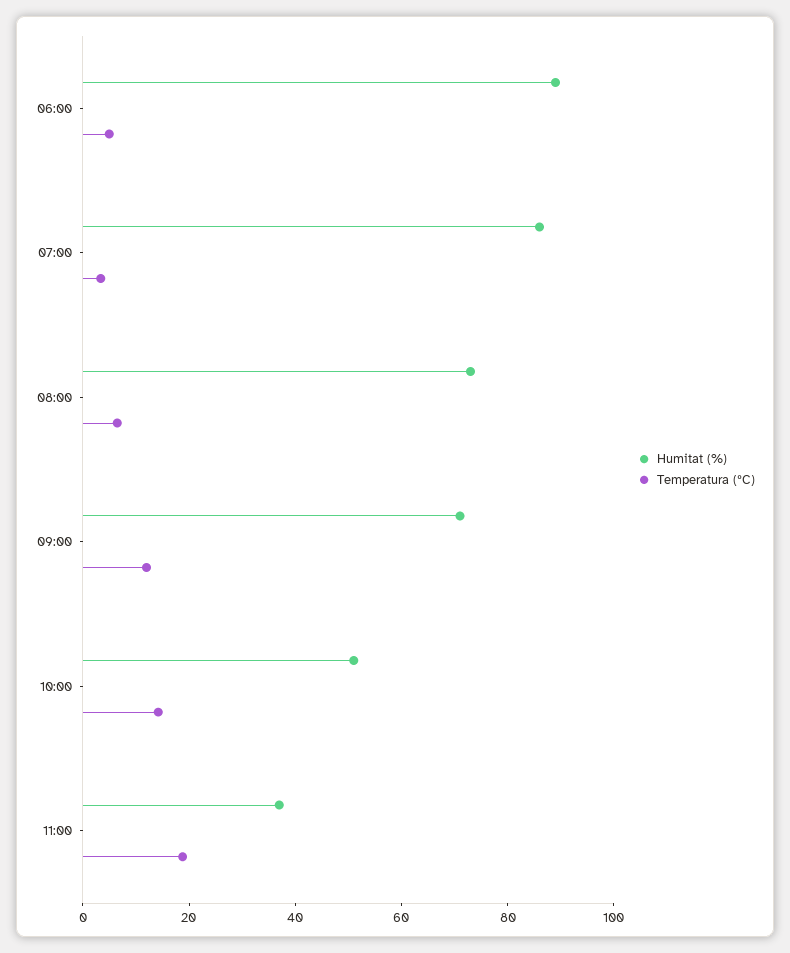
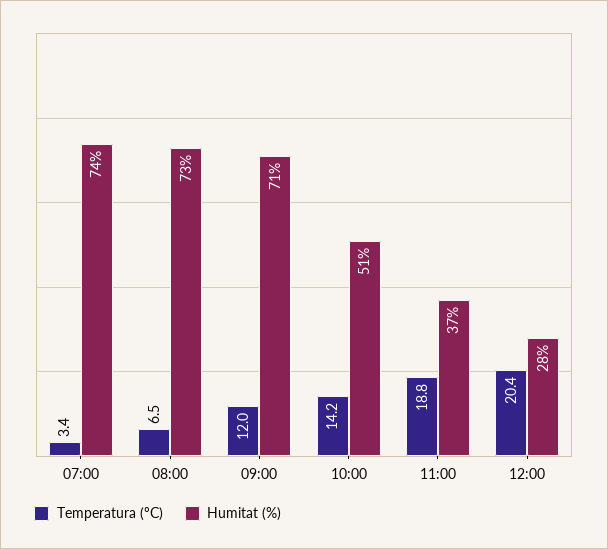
Humitat (%), 06:00: 90 -> none
Temperatura (ºC), 06:00: 5 -> none
Humitat (%), 07:00: 85 -> 74
Temperatura (ºC), 12:00: none -> 20.4
Humitat (%), 12:00: none -> 28

